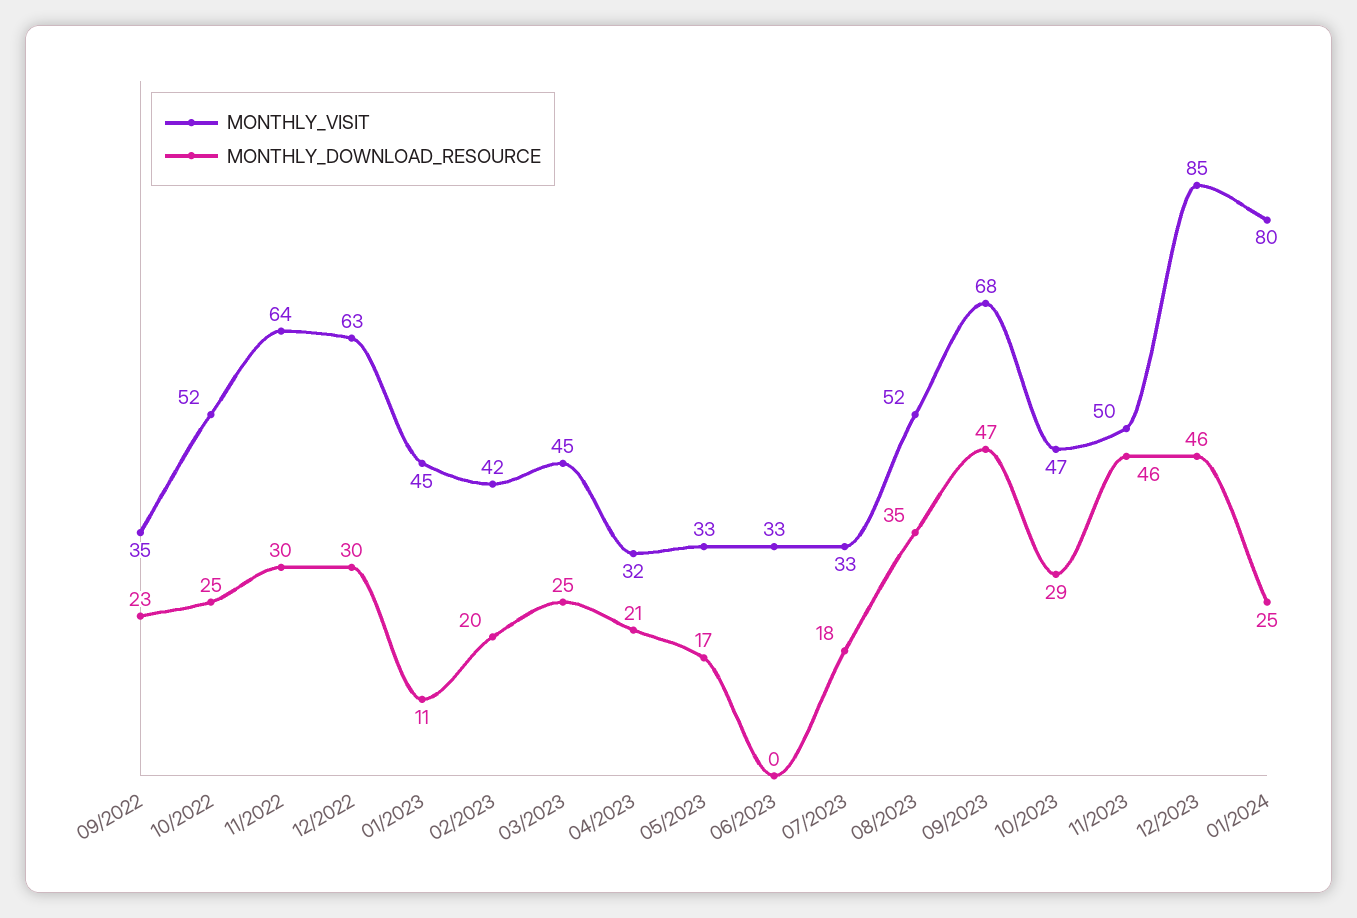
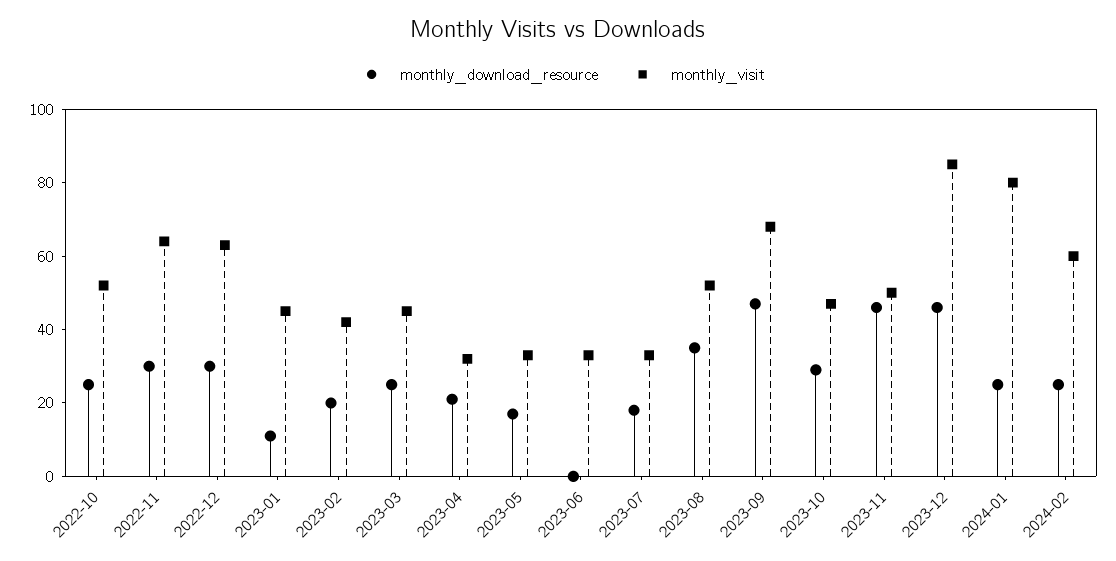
MONTHLY_VISIT, 09/2022: 35 -> none
MONTHLY_DOWNLOAD_RESOURCE, 09/2022: 23 -> none
MONTHLY_DOWNLOAD_RESOURCE, 2024-02: none -> 25
MONTHLY_VISIT, 2024-02: none -> 60

